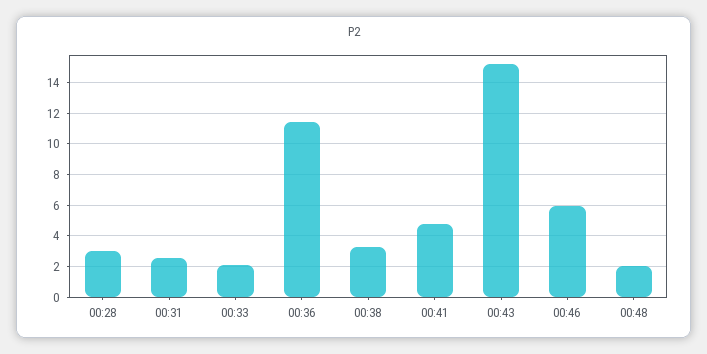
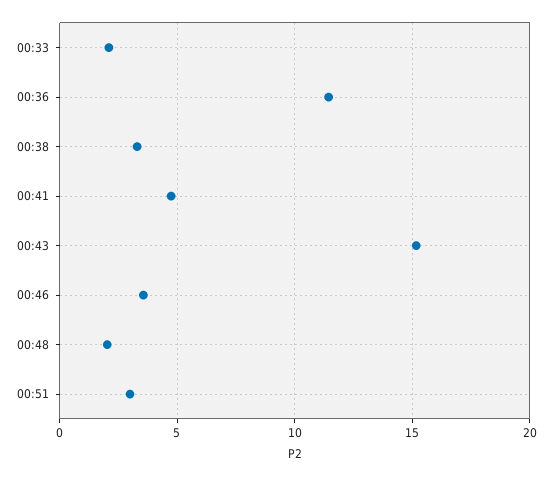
00:28: 3 -> none
00:31: 2.5 -> none
00:46: 6 -> 3.5
00:51: none -> 3

